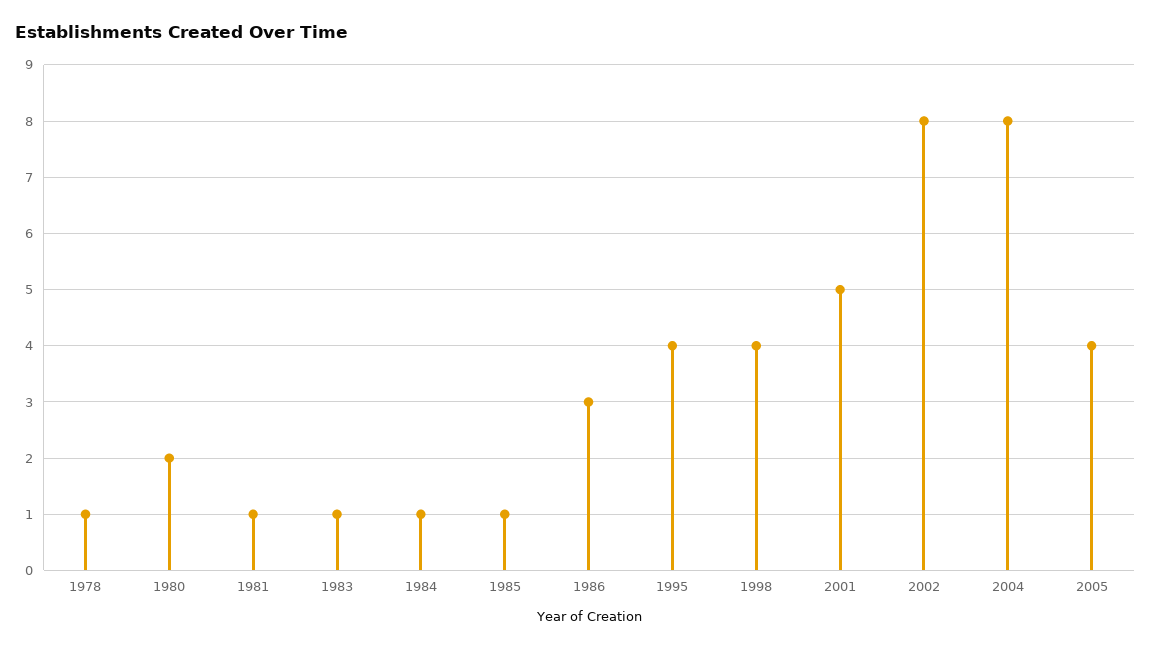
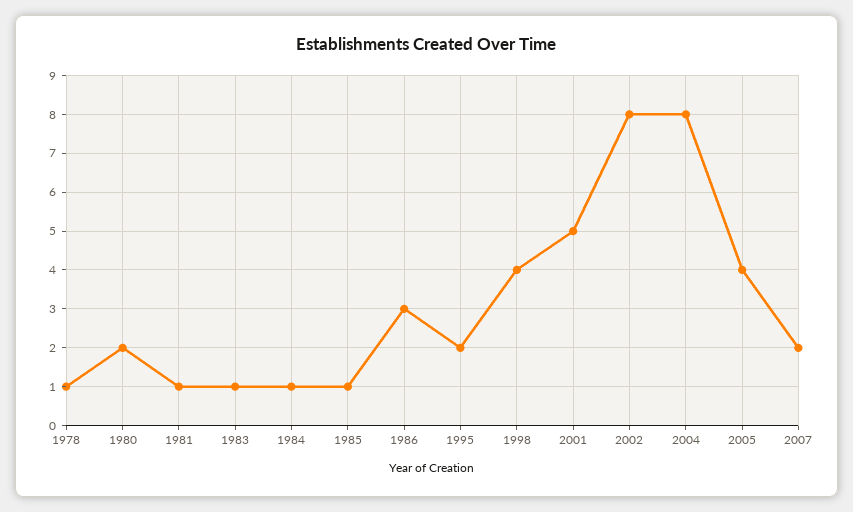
1995: 4 -> 2
2007: none -> 2

